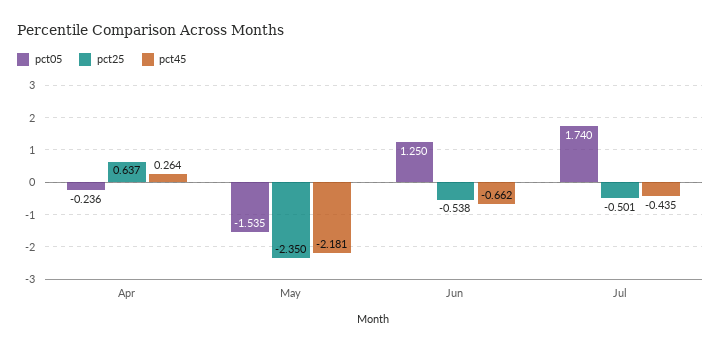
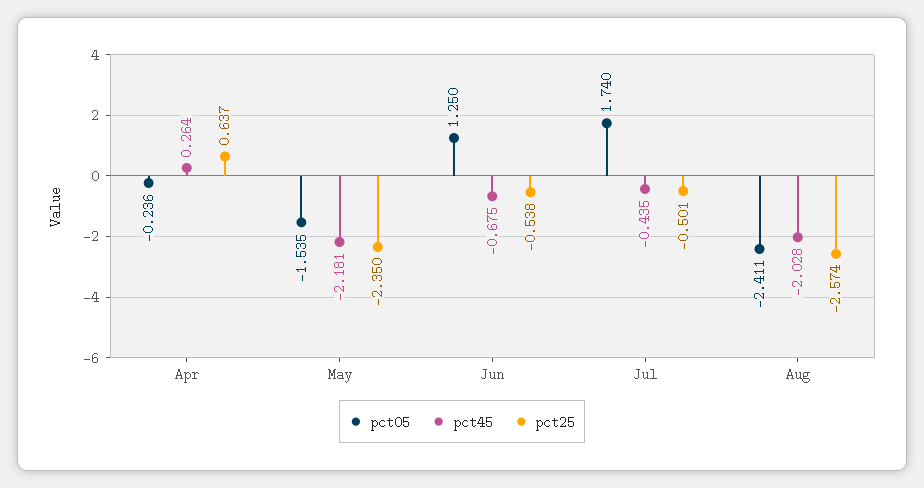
pct45, Jun: -0.662 -> -0.675
pct05, Aug: none -> -2.411
pct45, Aug: none -> -2.028
pct25, Aug: none -> -2.574

